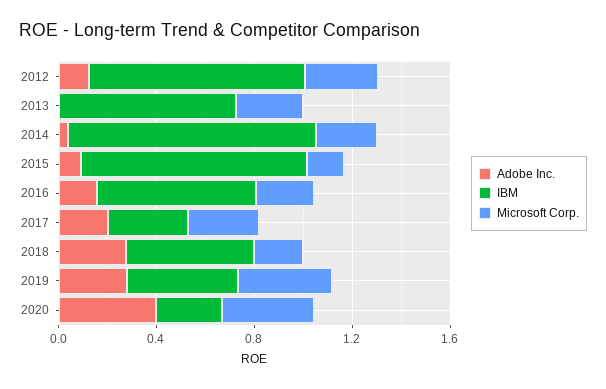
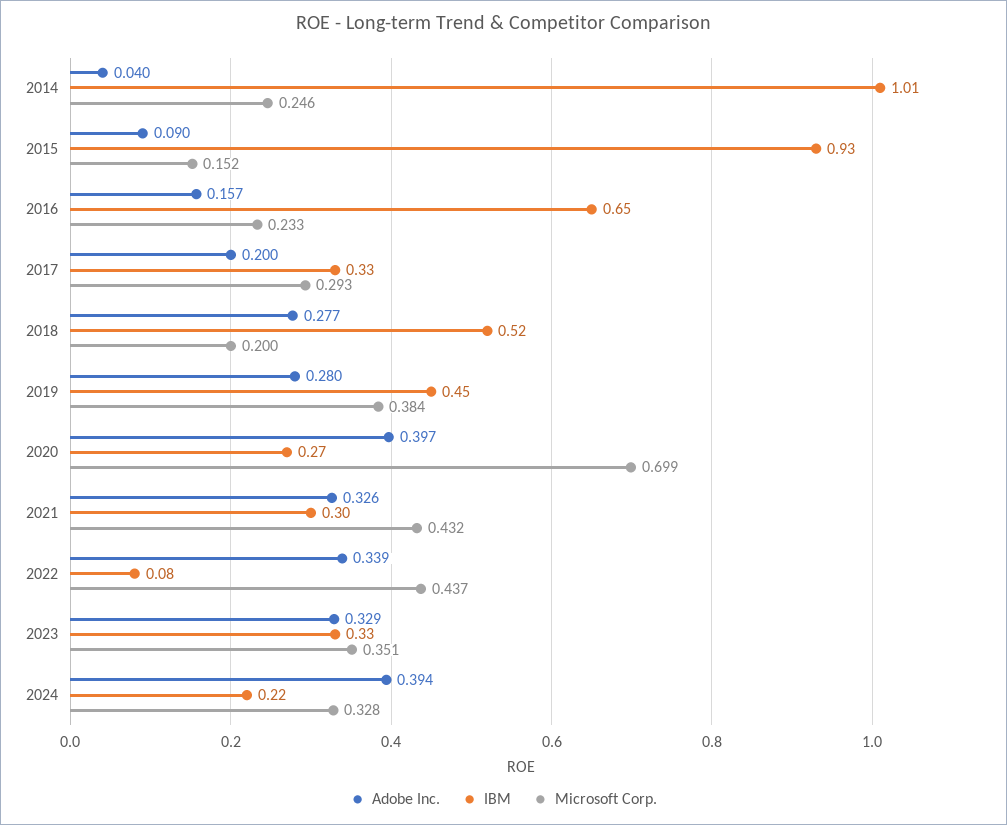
Adobe Inc., 2012: 0.1 -> none
IBM, 2012: 0.9 -> none
Microsoft Corp., 2012: 0.3 -> none
Adobe Inc., 2013: 0 -> none
IBM, 2013: 0.7 -> none
Microsoft Corp., 2013: 0.3 -> none
Microsoft Corp., 2020: 0.4 -> 0.699
Adobe Inc., 2021: none -> 0.326
IBM, 2021: none -> 0.3
Microsoft Corp., 2021: none -> 0.432
Adobe Inc., 2022: none -> 0.339
IBM, 2022: none -> 0.08
Microsoft Corp., 2022: none -> 0.437
Adobe Inc., 2023: none -> 0.329
IBM, 2023: none -> 0.33
Microsoft Corp., 2023: none -> 0.351
Adobe Inc., 2024: none -> 0.394
IBM, 2024: none -> 0.22
Microsoft Corp., 2024: none -> 0.328

